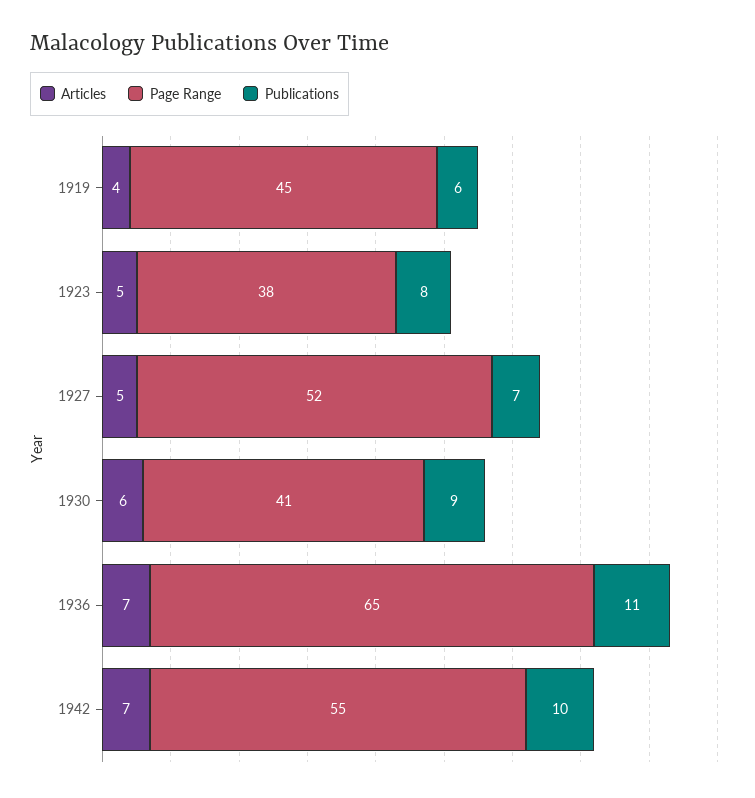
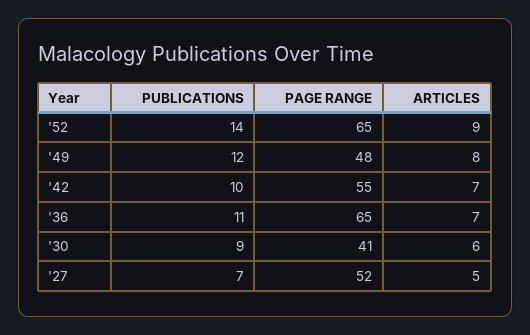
Articles, 1919: 4 -> none
Page Range, 1919: 45 -> none
Publications, 1919: 6 -> none
Articles, 1923: 5 -> none
Page Range, 1923: 38 -> none
Publications, 1923: 8 -> none
Publications, '52: none -> 14
Page Range, '52: none -> 65
Articles, '52: none -> 9
Publications, '49: none -> 12
Page Range, '49: none -> 48
Articles, '49: none -> 8

